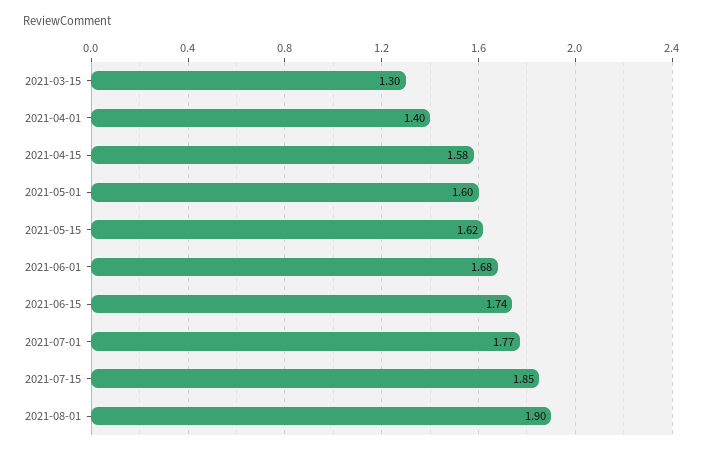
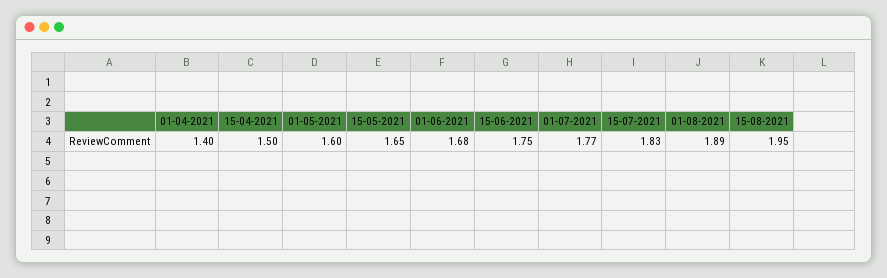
2021-03-15: 1.3 -> none
2021-04-15: 1.58 -> 1.5
2021-05-15: 1.62 -> 1.65
2021-06-15: 1.74 -> 1.75
2021-07-15: 1.85 -> 1.83
2021-08-01: 1.9 -> 1.89
15-08-2021: none -> 1.95

